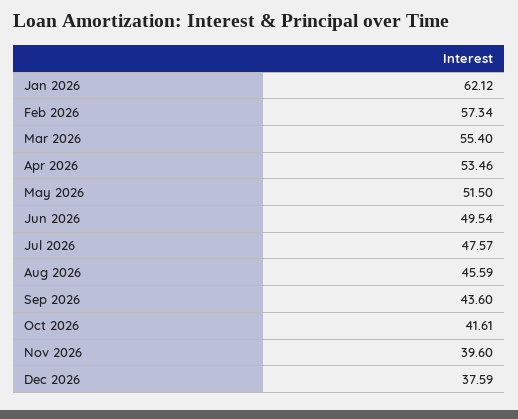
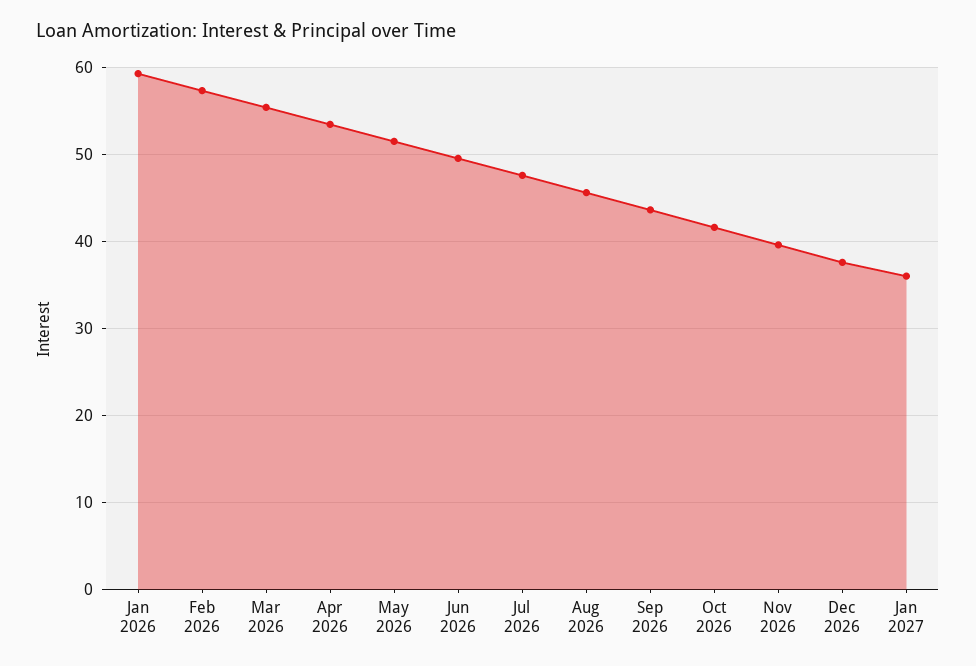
Jan 2026: 62.12 -> 59
Jan 2027: none -> 36

